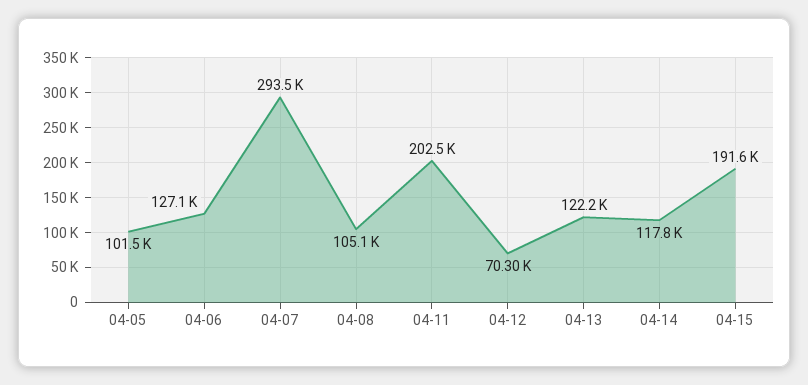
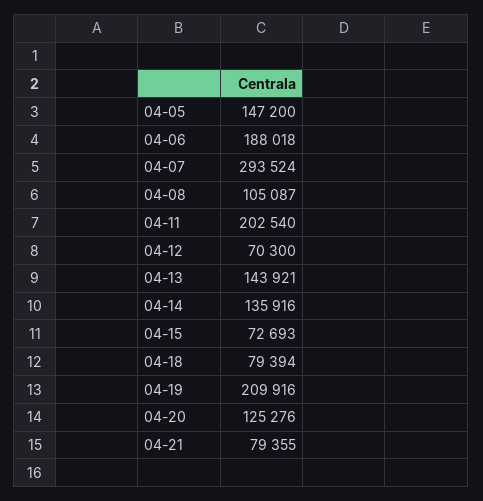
04-05: 101500 -> 147200
04-06: 127100 -> 188018
04-13: 122200 -> 143921
04-14: 117800 -> 135916
04-15: 191600 -> 72693
04-18: none -> 79394
04-19: none -> 209916
04-20: none -> 125276
04-21: none -> 79355

